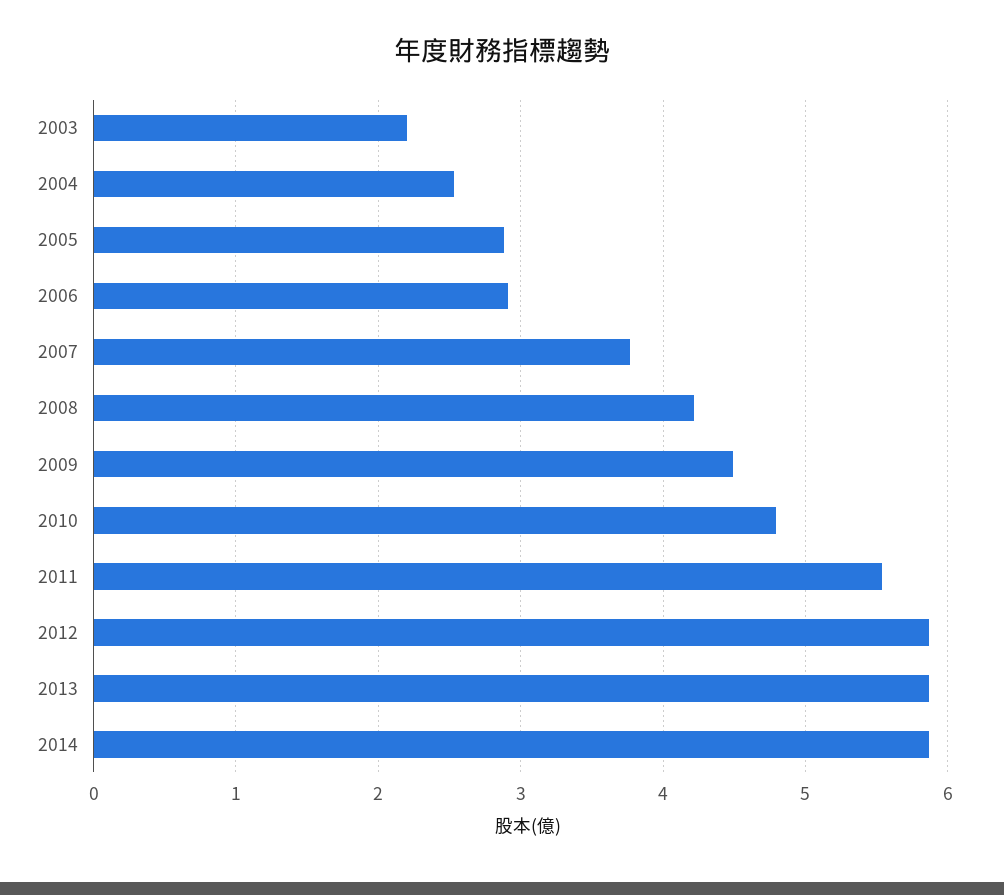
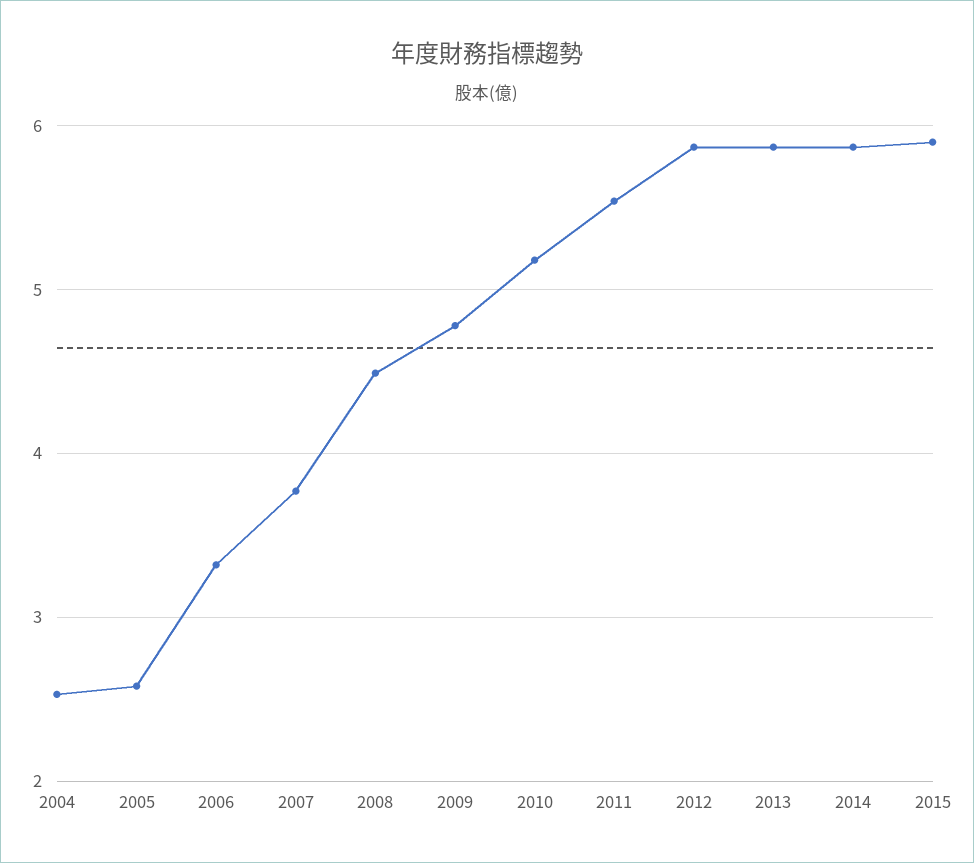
2003: 2.2 -> none
2005: 2.9 -> 2.6
2006: 2.9 -> 3.3
2008: 4.2 -> 4.5
2009: 4.5 -> 4.8
2010: 4.8 -> 5.2
2015: none -> 5.9

